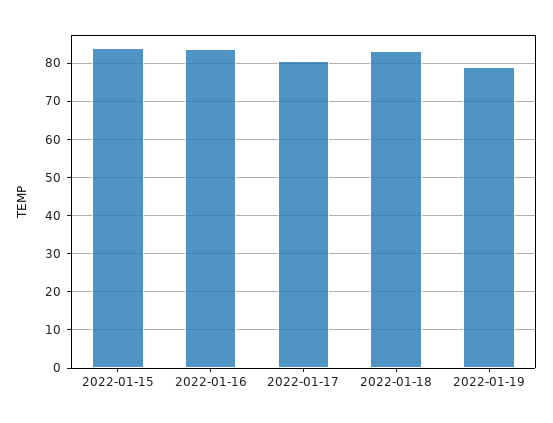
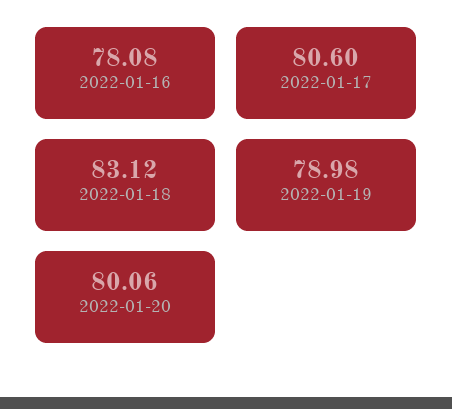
2022-01-15: 84 -> none
2022-01-16: 84 -> 78.08
2022-01-20: none -> 80.06

